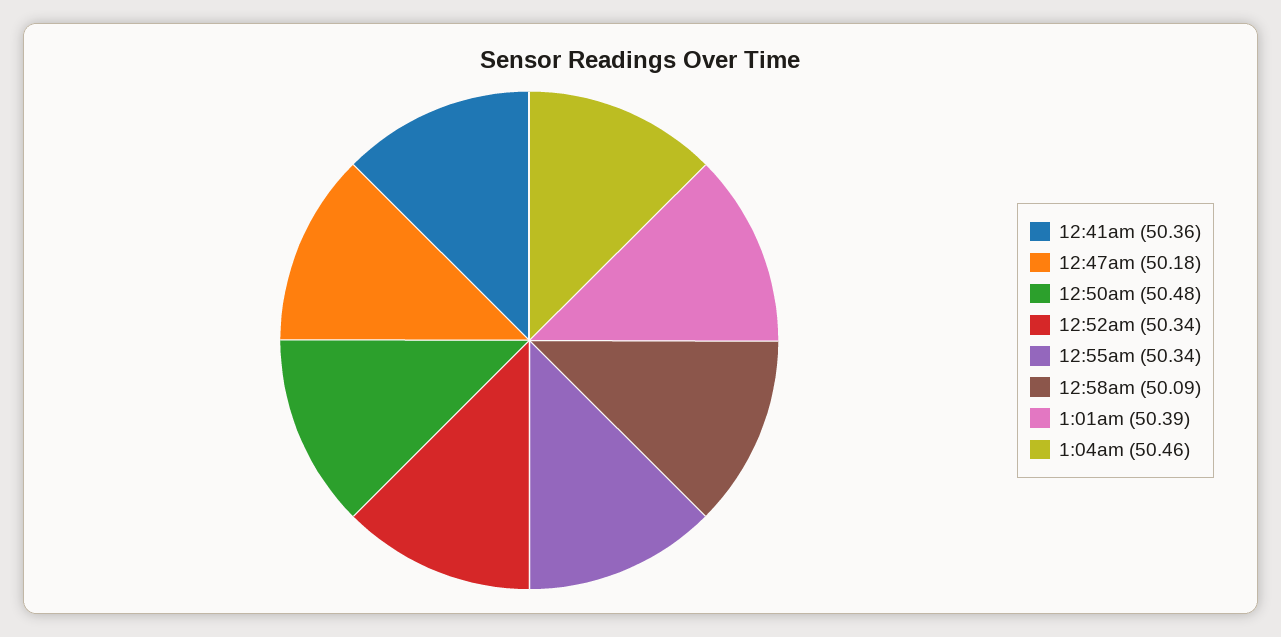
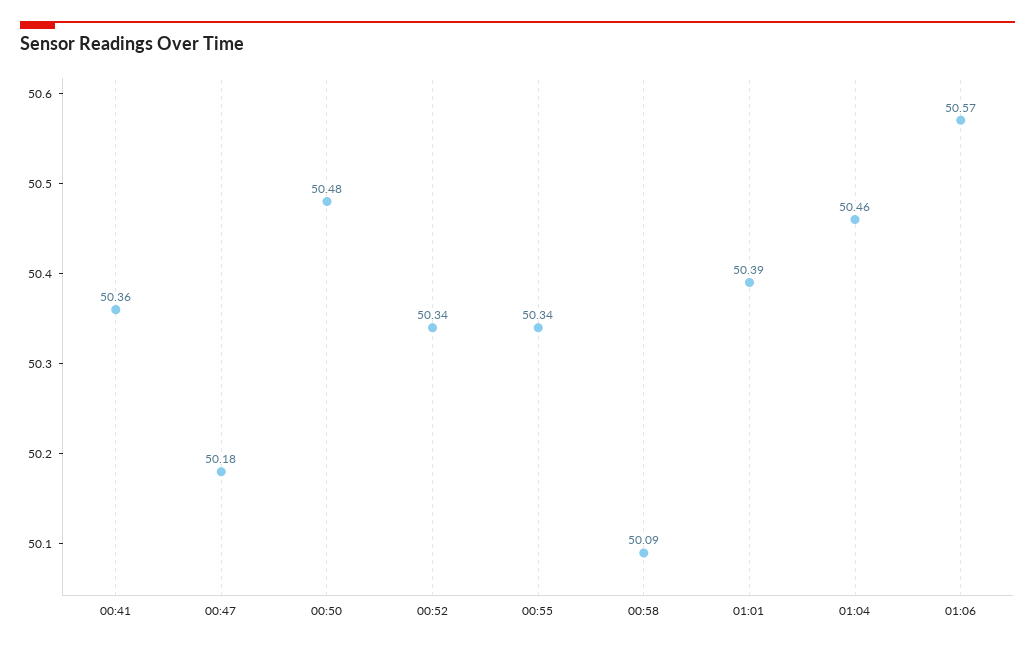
01:06: none -> 50.57

